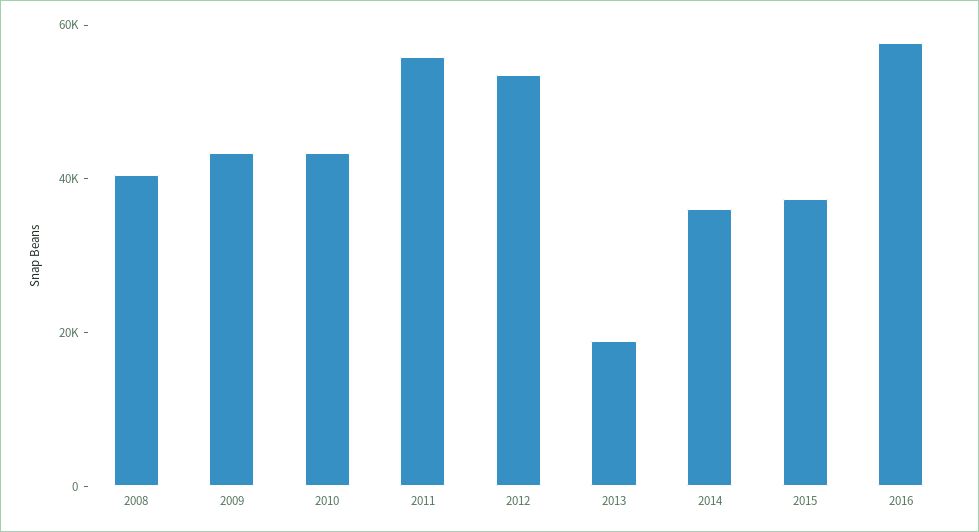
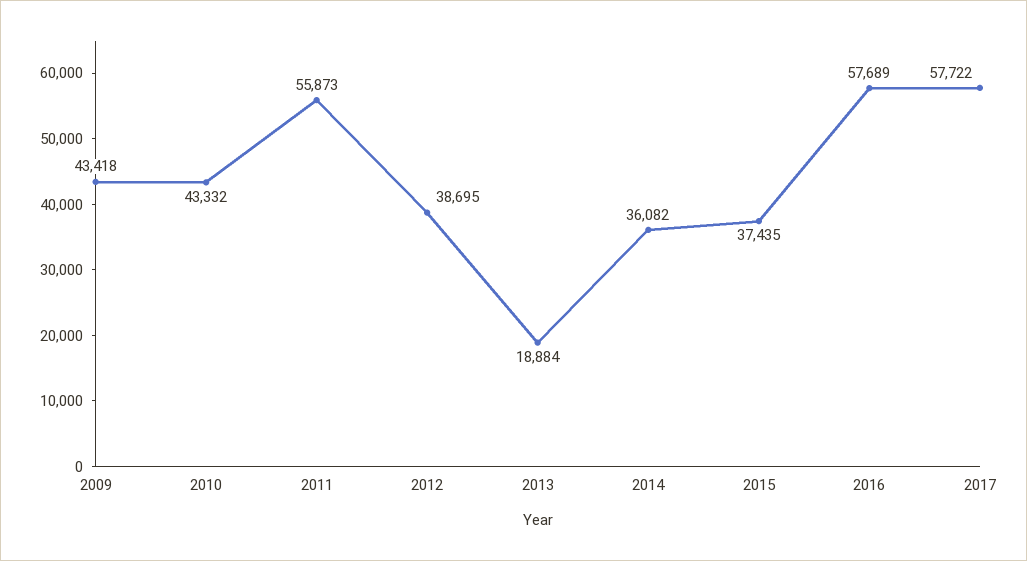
2008: 40000 -> none
2012: 55000 -> 38695
2017: none -> 57722

